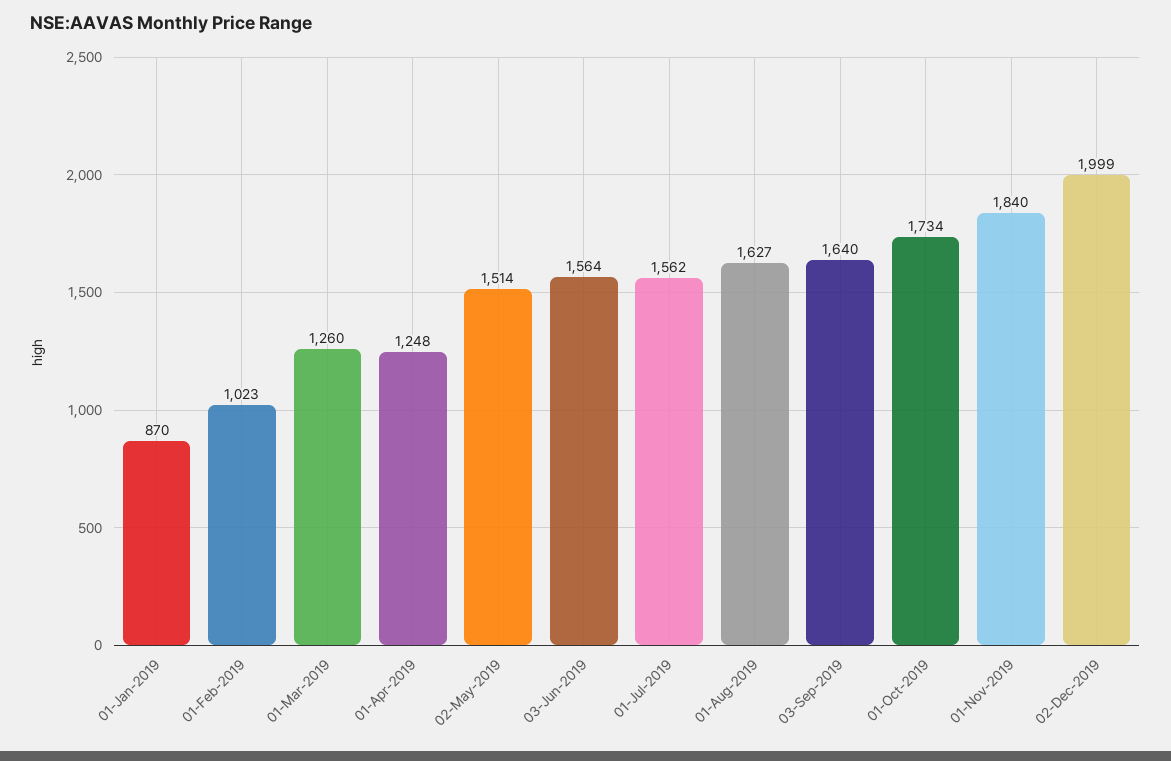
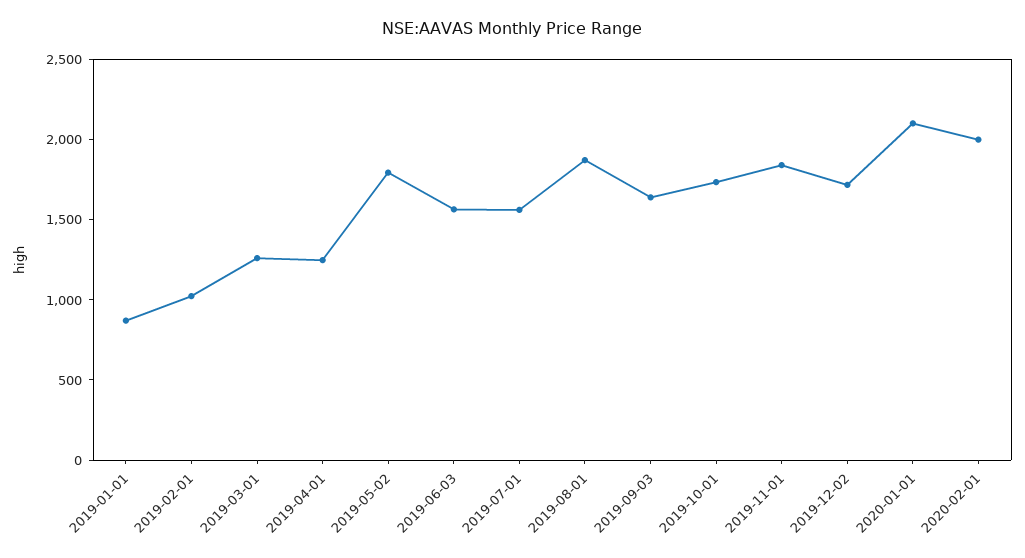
02-May-2019: 1514 -> 1800
01-Aug-2019: 1627 -> 1900
02-Dec-2019: 1999 -> 1700
2020-01-01: none -> 2100
2020-02-01: none -> 2000

